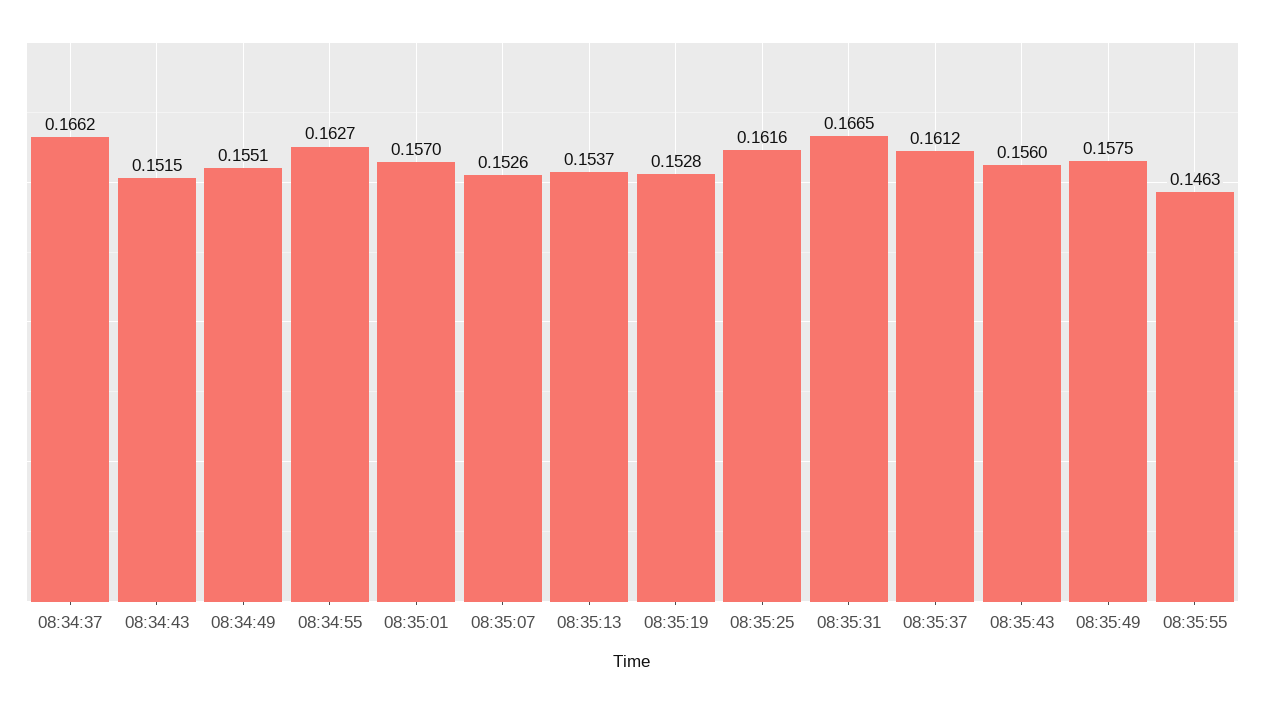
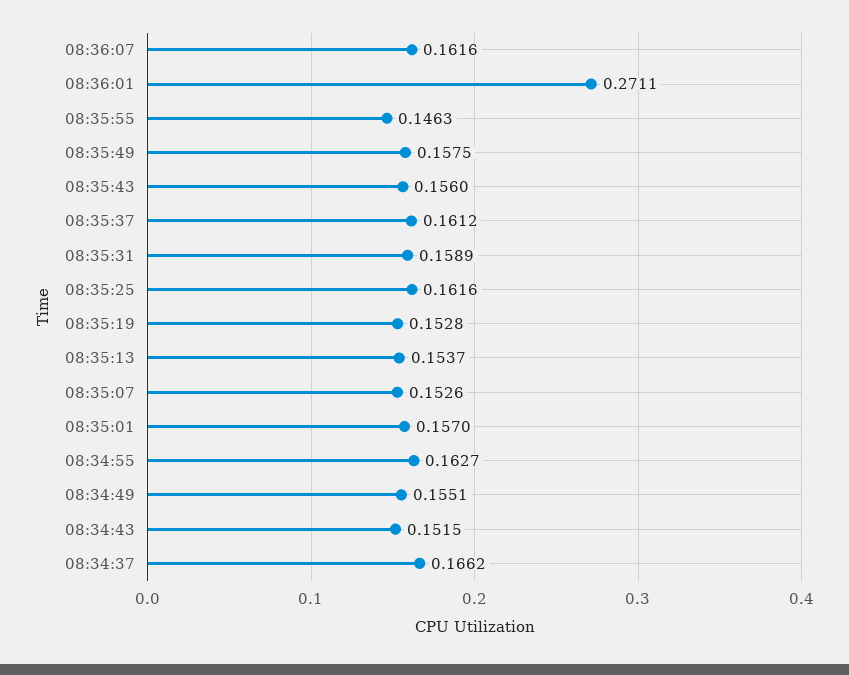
08:35:31: 0.1665 -> 0.1589
08:36:07: none -> 0.1616
08:36:01: none -> 0.2711

